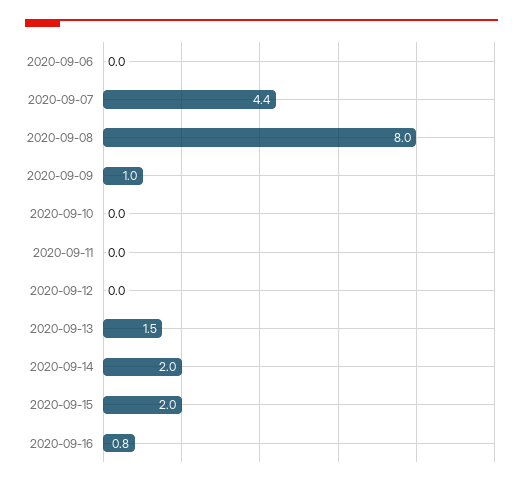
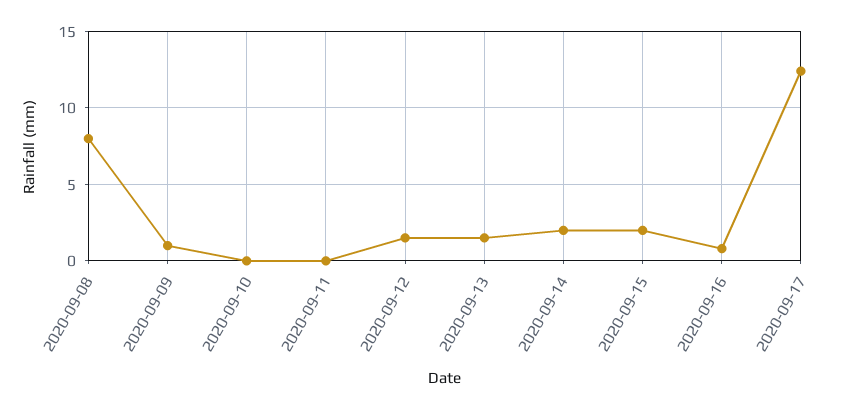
2020-09-06: 0 -> none
2020-09-07: 4.4 -> none
2020-09-12: 0 -> 1.5
2020-09-17: none -> 12.5

